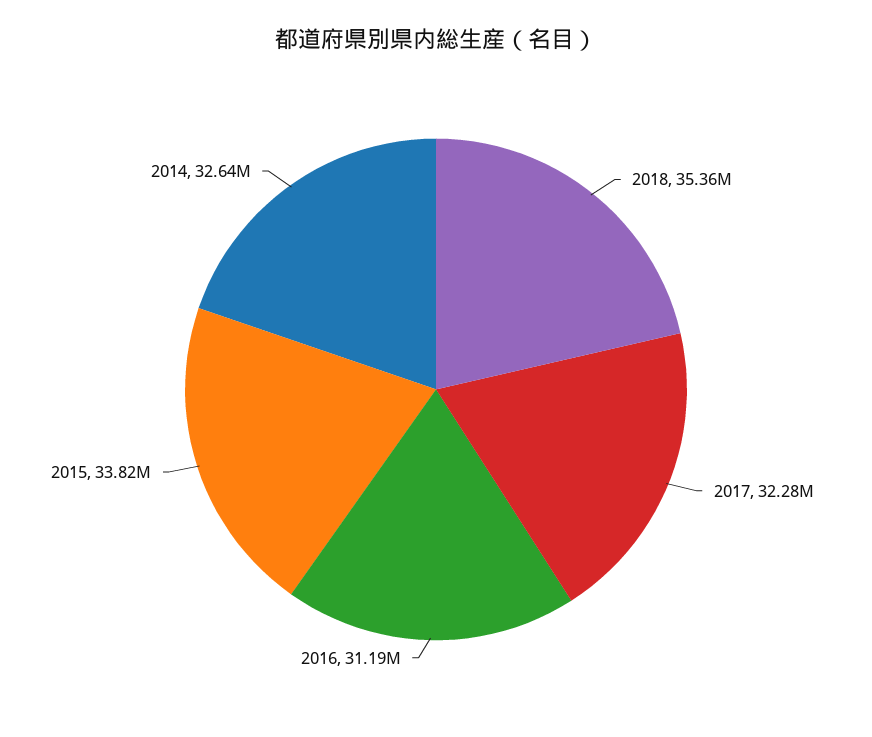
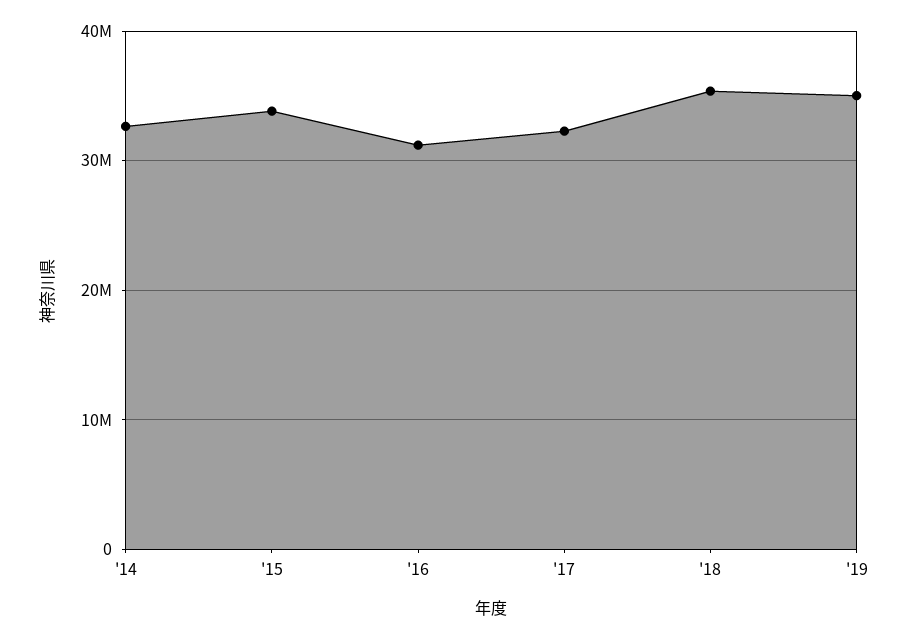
'19: none -> 35000000

